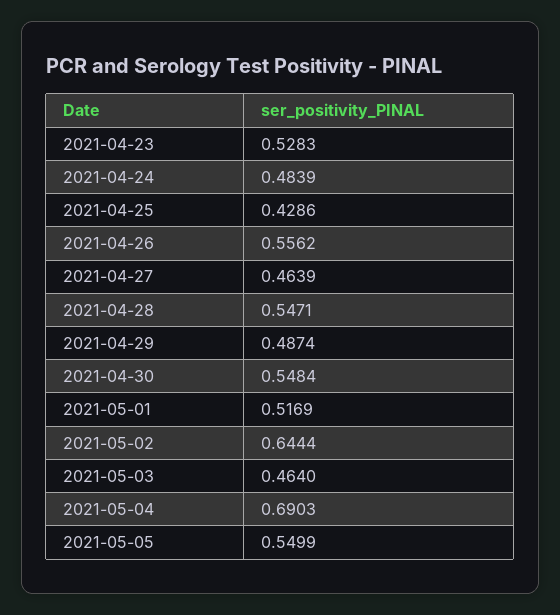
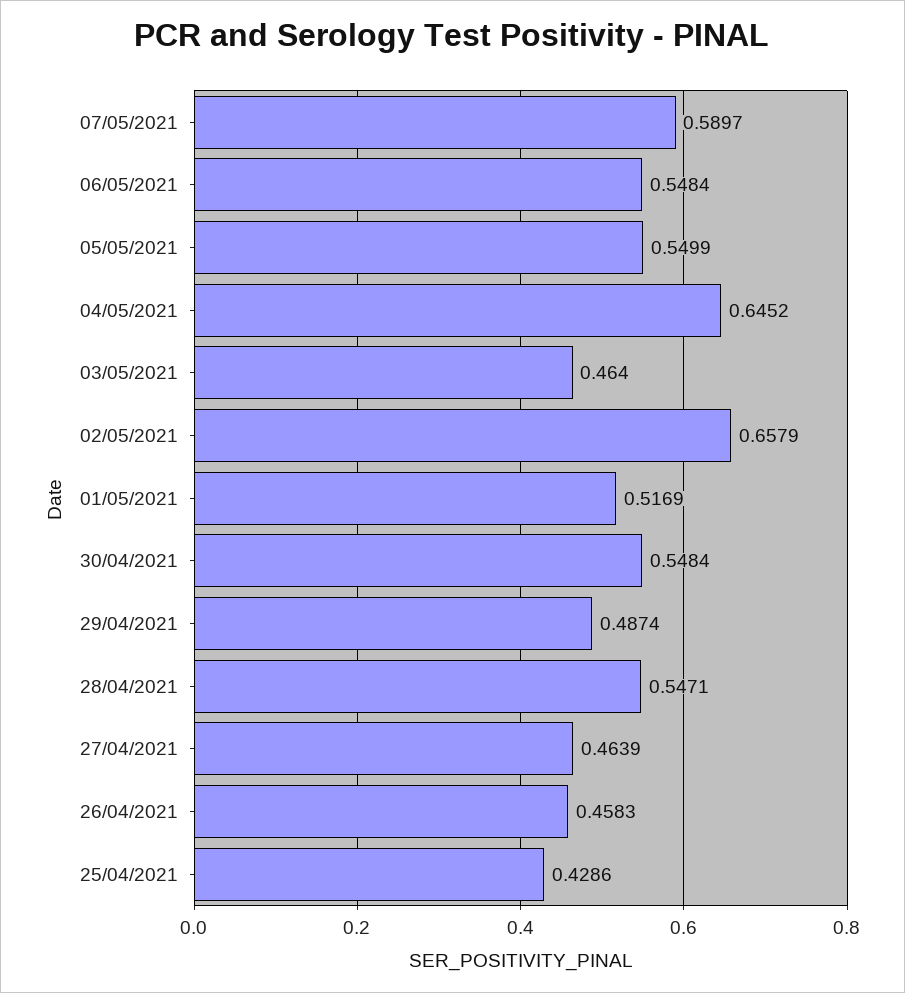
2021-04-23: 0.5283 -> none
2021-04-24: 0.4839 -> none
2021-04-26: 0.5562 -> 0.4583
2021-05-02: 0.6444 -> 0.6579
2021-05-04: 0.6903 -> 0.6452
07/05/2021: none -> 0.5897
06/05/2021: none -> 0.5484

